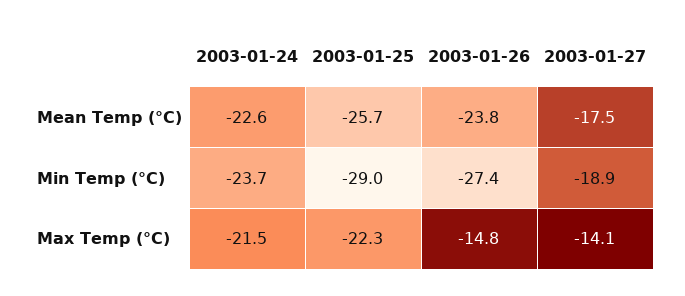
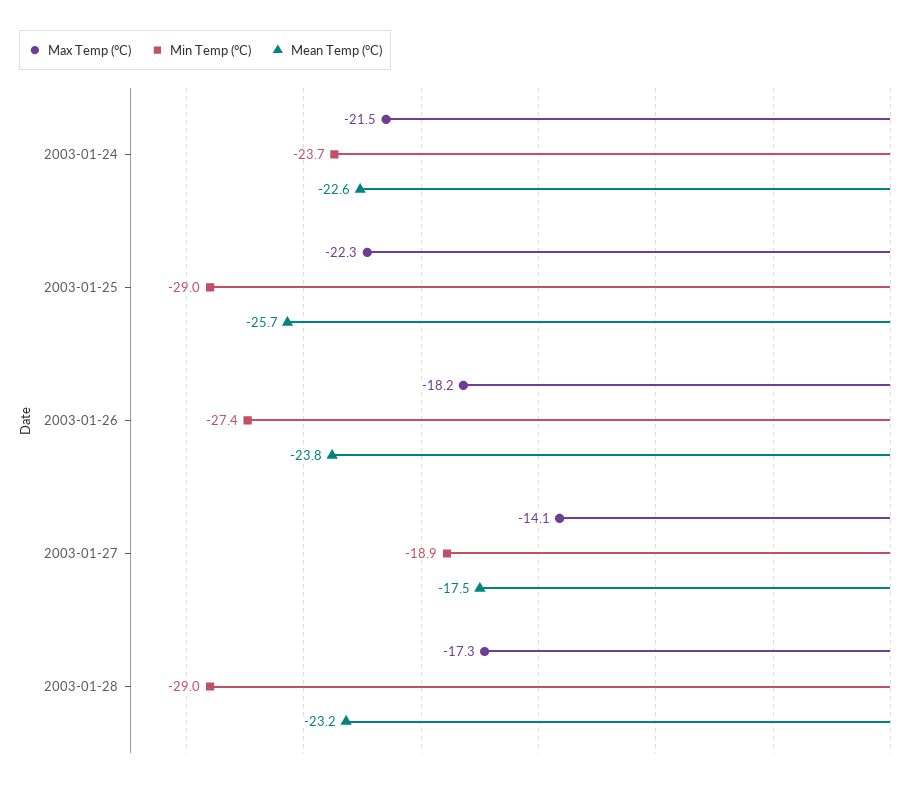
Max Temp (°C), 2003-01-26: -14.8 -> -18.2
Max Temp (°C), 2003-01-28: none -> -17.3
Min Temp (°C), 2003-01-28: none -> -29
Mean Temp (°C), 2003-01-28: none -> -23.2

